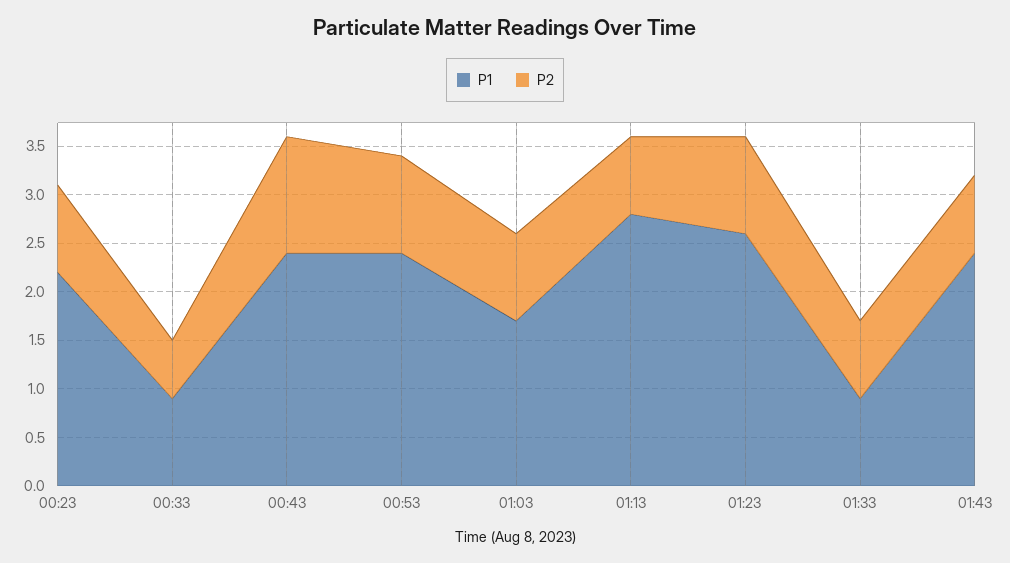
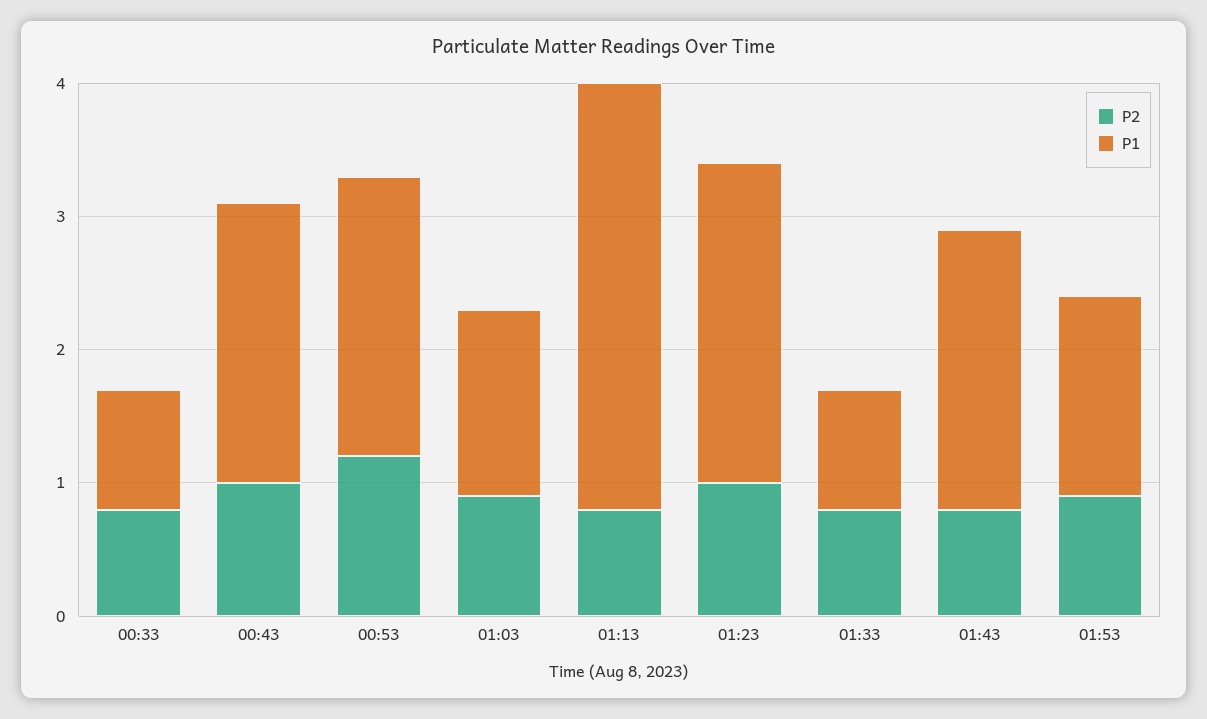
P1, 00:23: 2.2 -> none
P2, 00:23: 0.9 -> none
P2, 00:33: 0.6 -> 0.8
P1, 00:43: 2.4 -> 2.1
P2, 00:43: 1.2 -> 1
P1, 00:53: 2.4 -> 2.1
P2, 00:53: 1 -> 1.2
P1, 01:03: 1.7 -> 1.4
P1, 01:13: 2.8 -> 3.2
P1, 01:23: 2.6 -> 2.4
P1, 01:43: 2.4 -> 2.1
P2, 01:53: none -> 0.9
P1, 01:53: none -> 1.5

